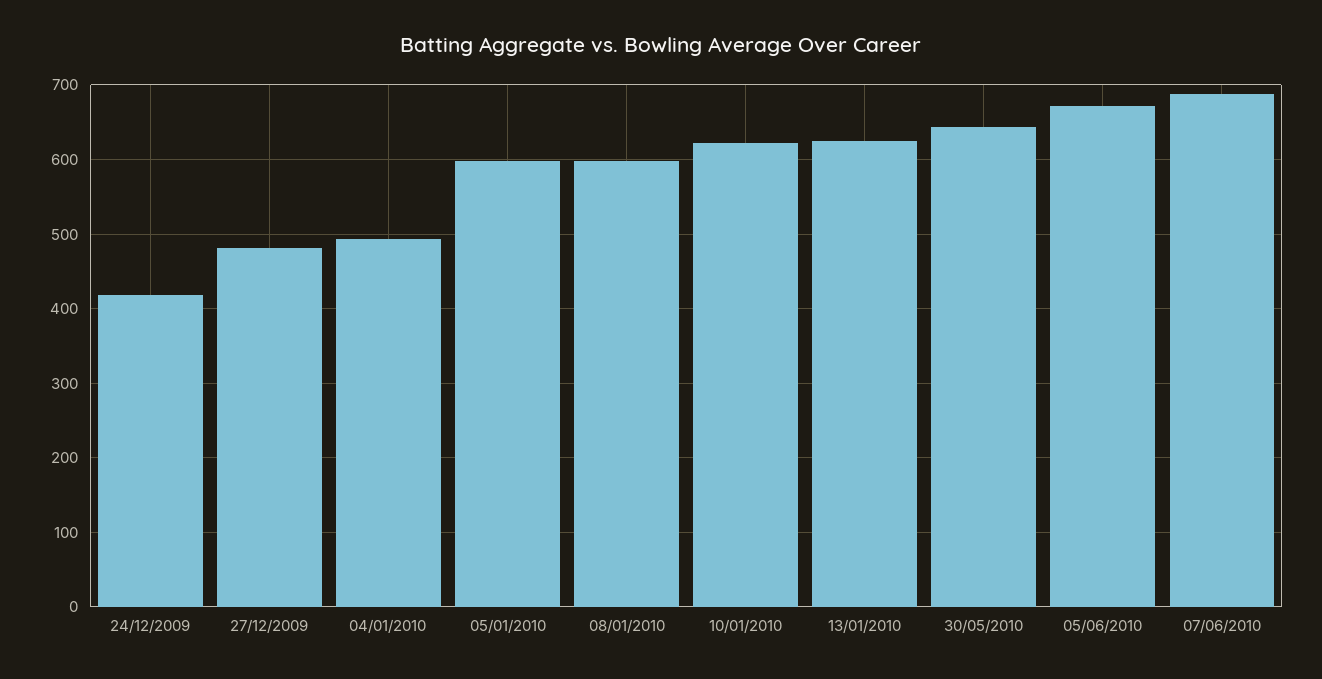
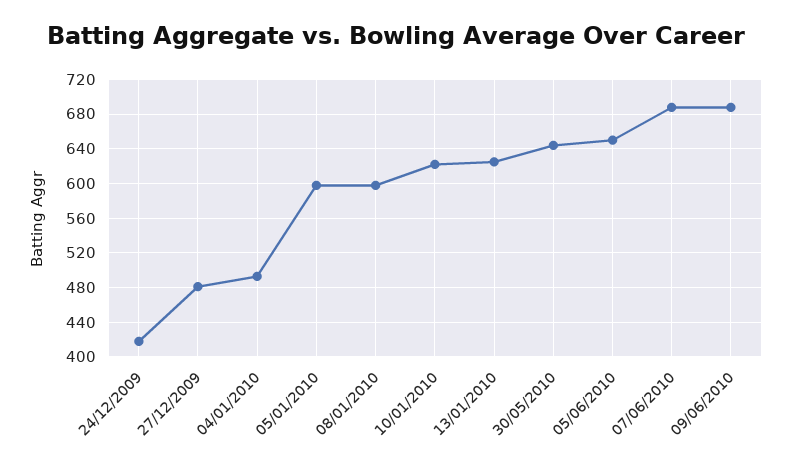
05/06/2010: 670 -> 650
09/06/2010: none -> 690

